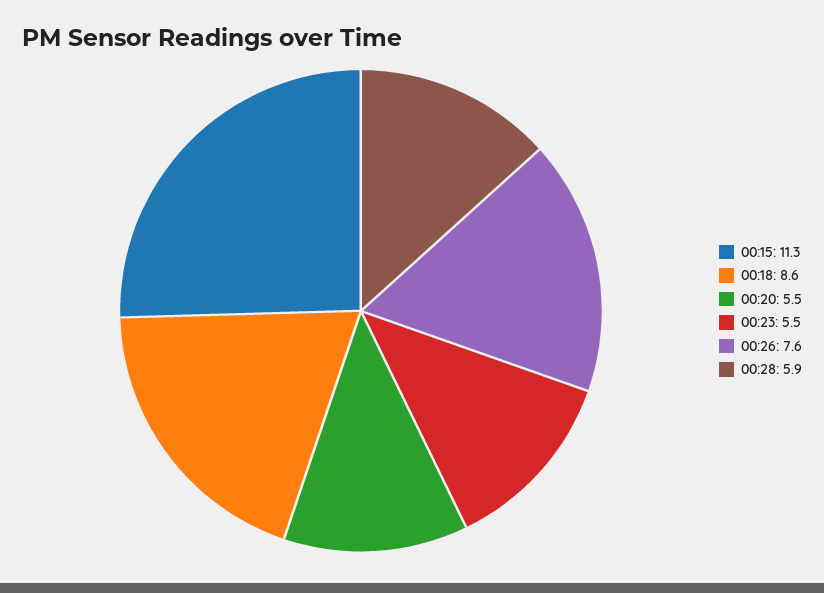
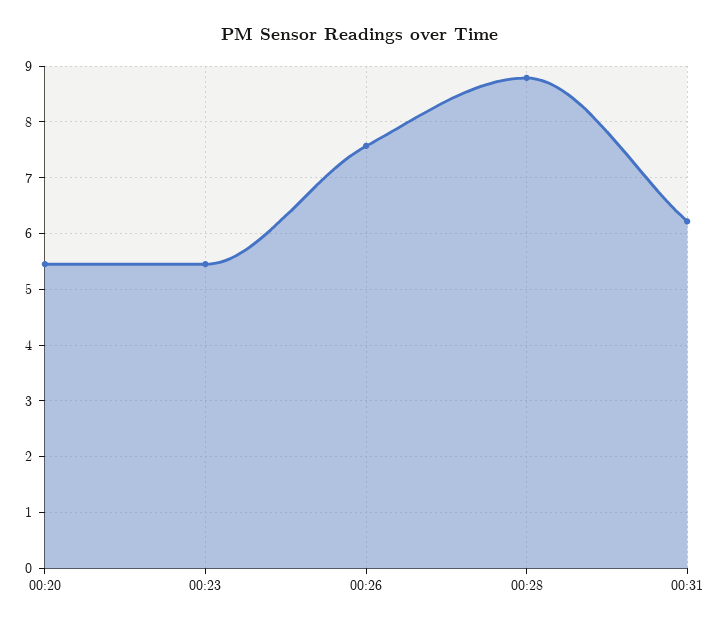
00:15: 11.3 -> none
00:18: 8.6 -> none
00:28: 5.9 -> 8.8
00:31: none -> 6.2

